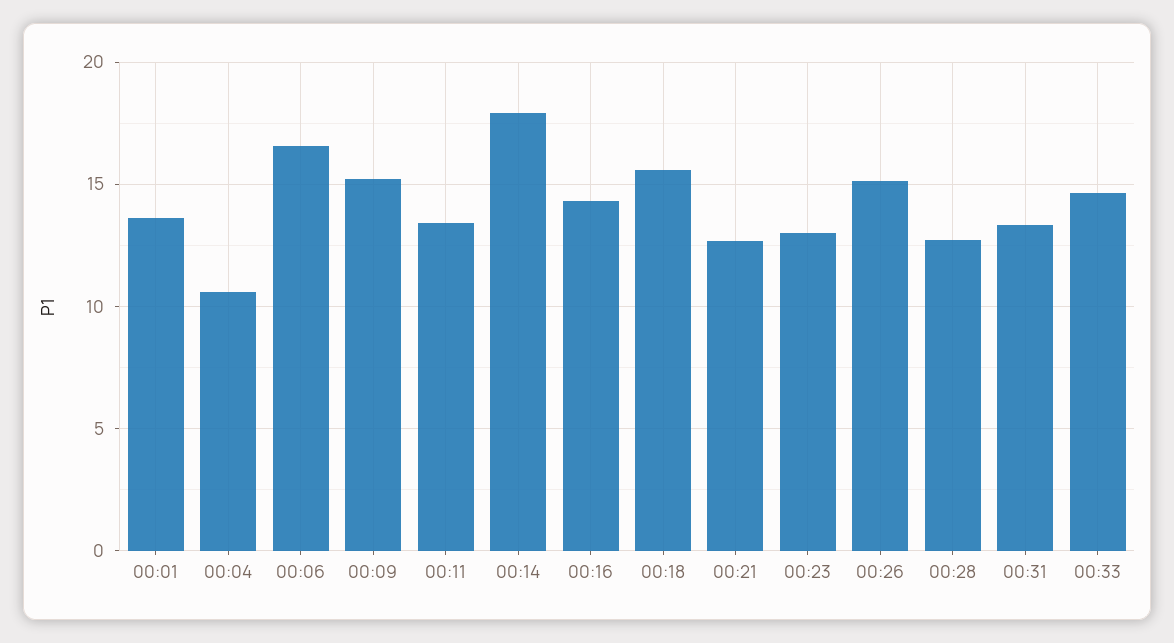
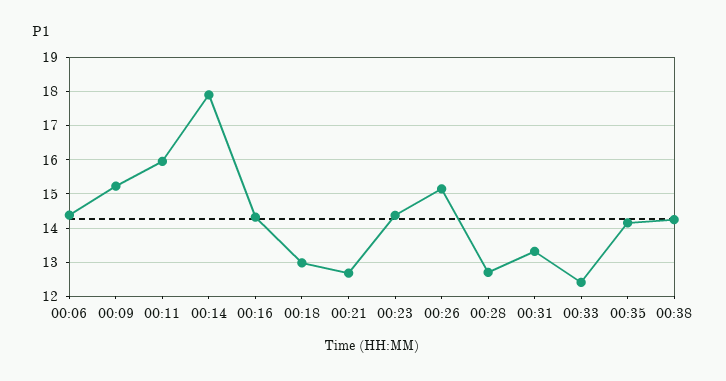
00:01: 13.5 -> none
00:04: 10.5 -> none
00:06: 16.5 -> 14.4
00:11: 13.5 -> 16
00:18: 15.5 -> 13
00:23: 13 -> 14.4
00:33: 14.5 -> 12.4
00:35: none -> 14.2
00:38: none -> 14.2

